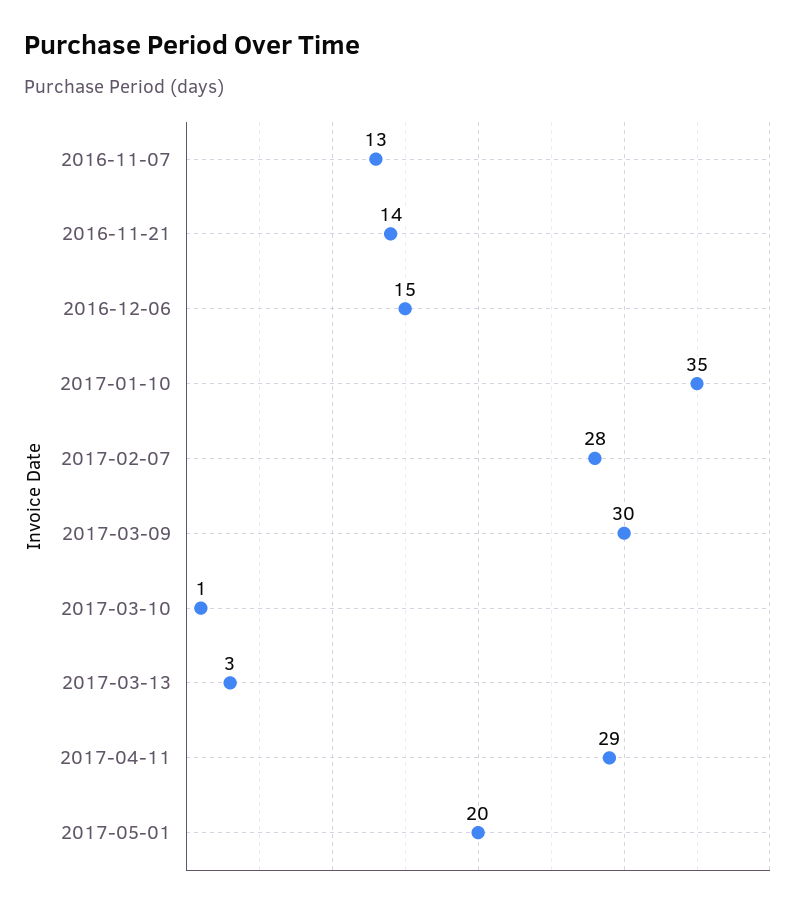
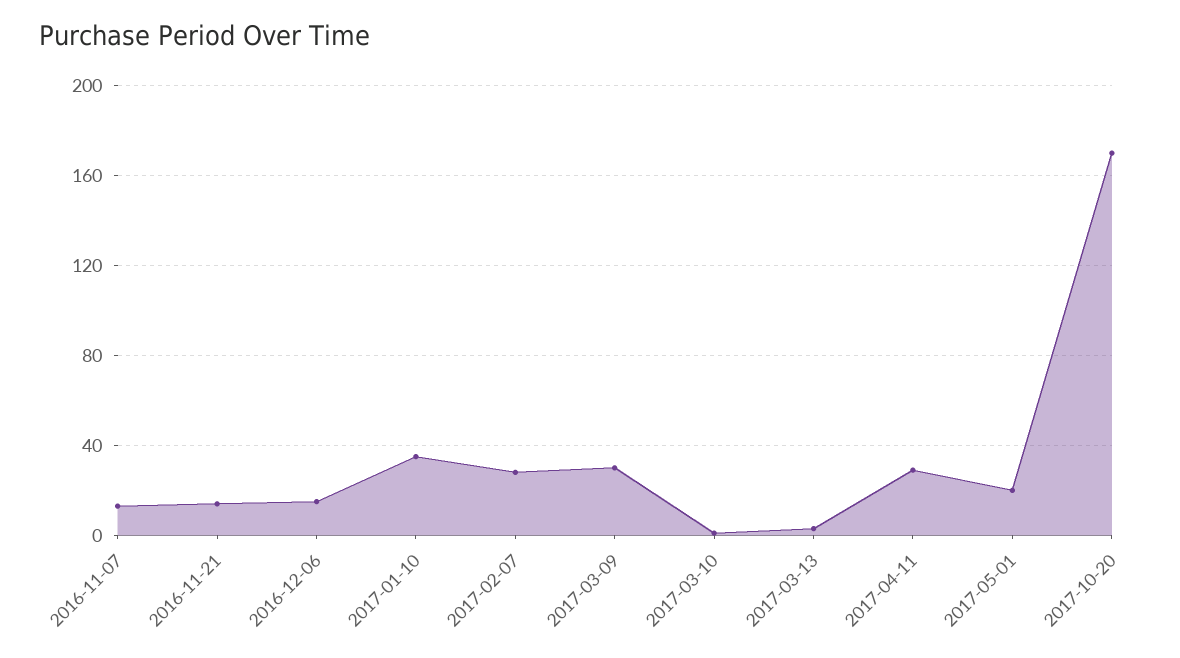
2017-10-20: none -> 170

